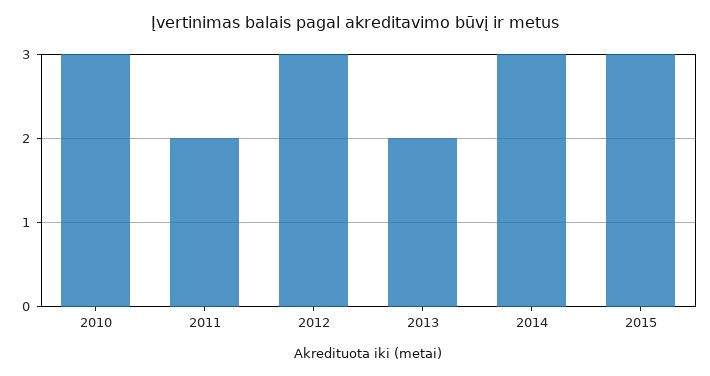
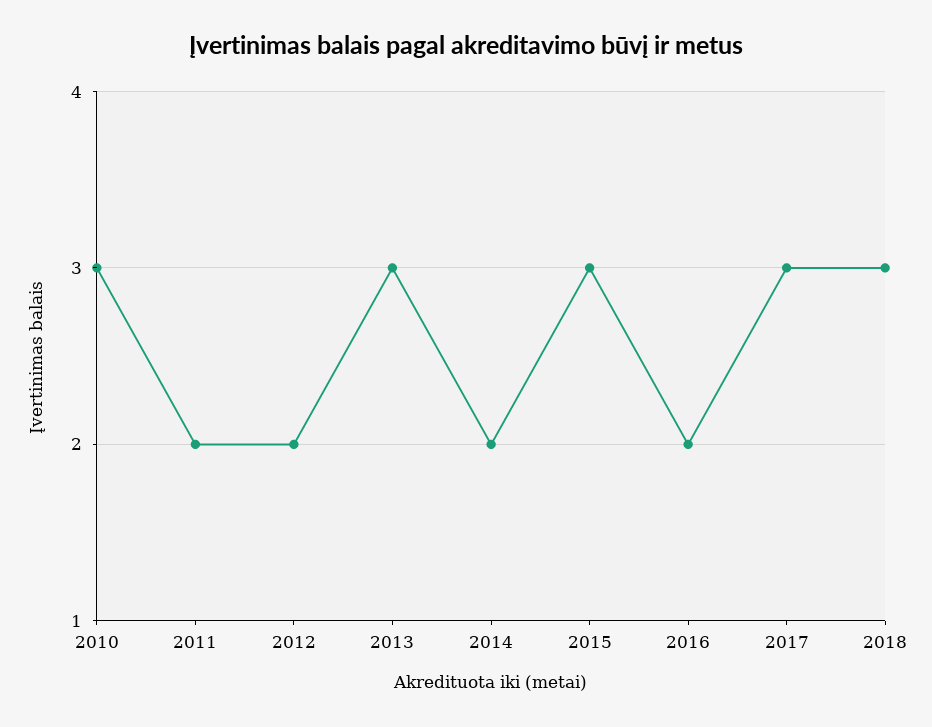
2012: 3 -> 2
2013: 2 -> 3
2014: 3 -> 2
2016: none -> 2
2017: none -> 3
2018: none -> 3

